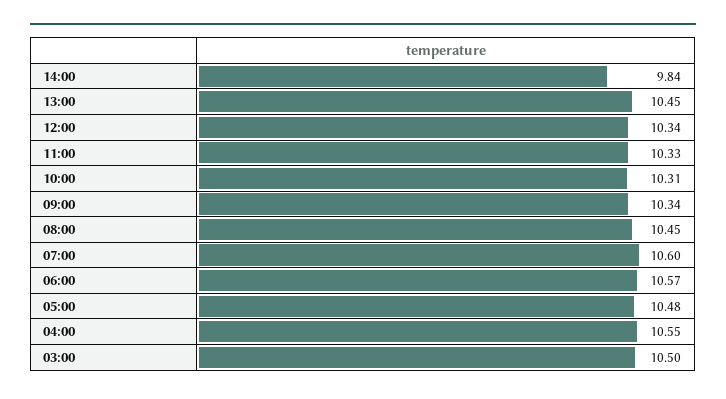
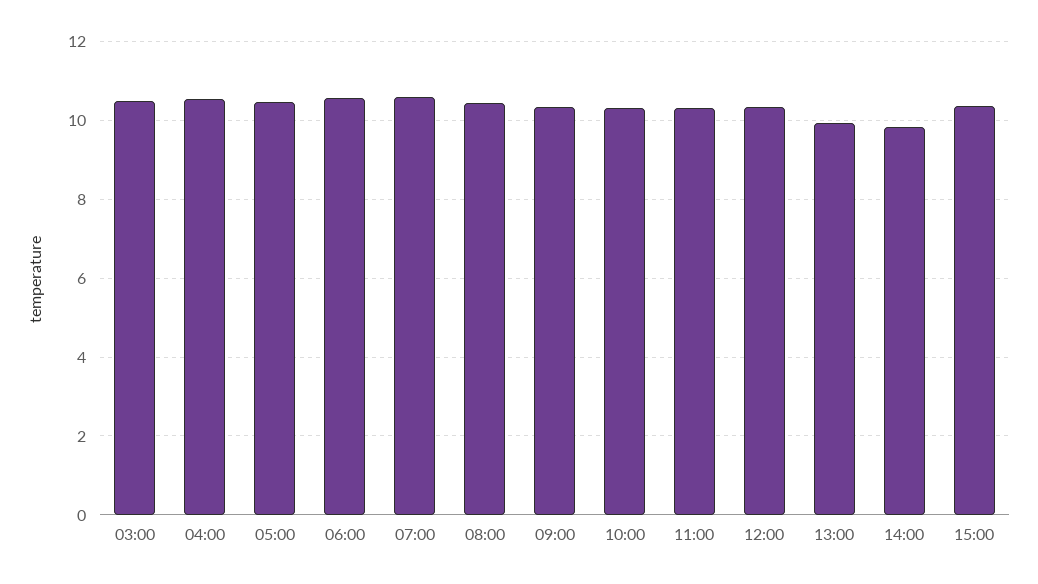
13:00: 10.45 -> 10
15:00: none -> 10.4

